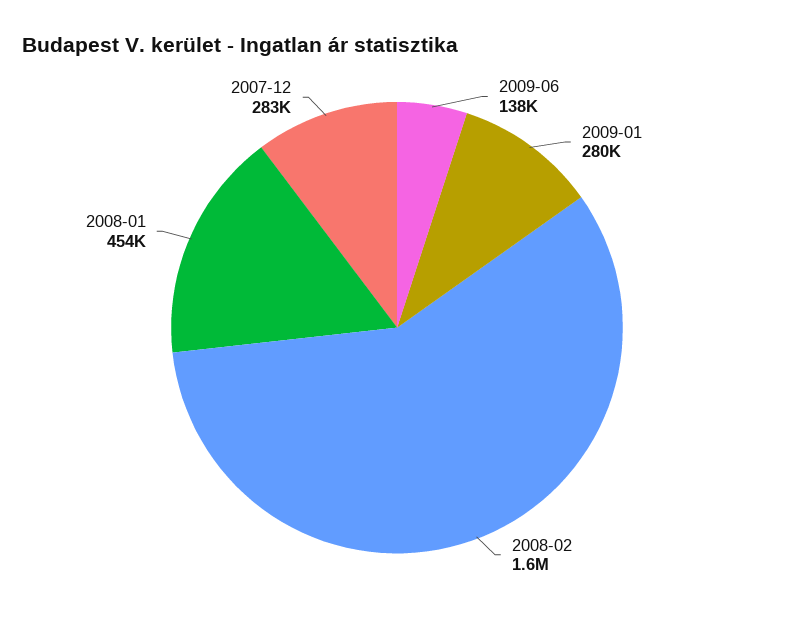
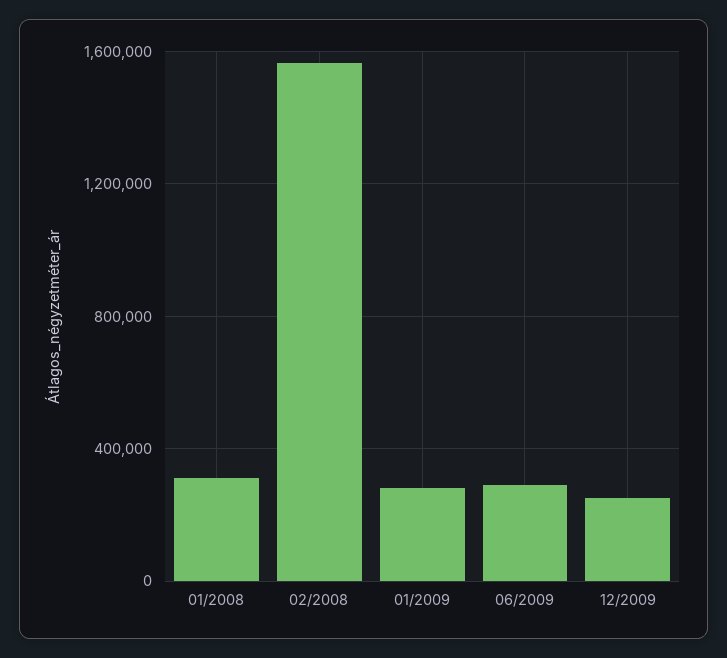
2009-06: 138000 -> 300000
2008-01: 454000 -> 300000
2007-12: 283000 -> none
12/2009: none -> 250000

